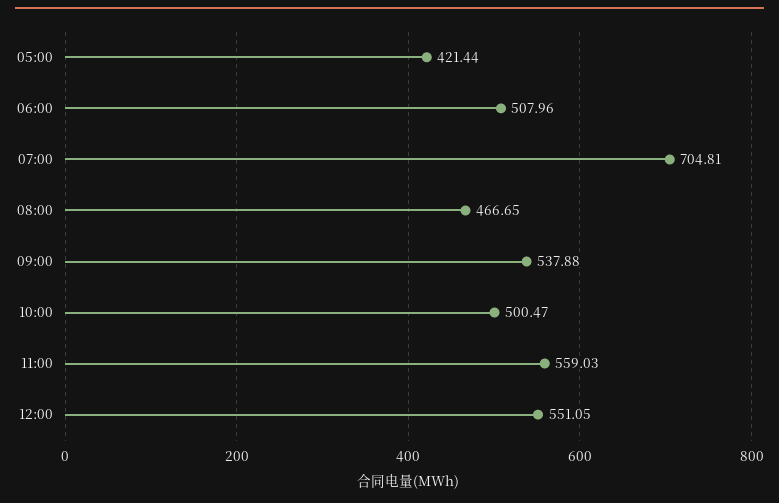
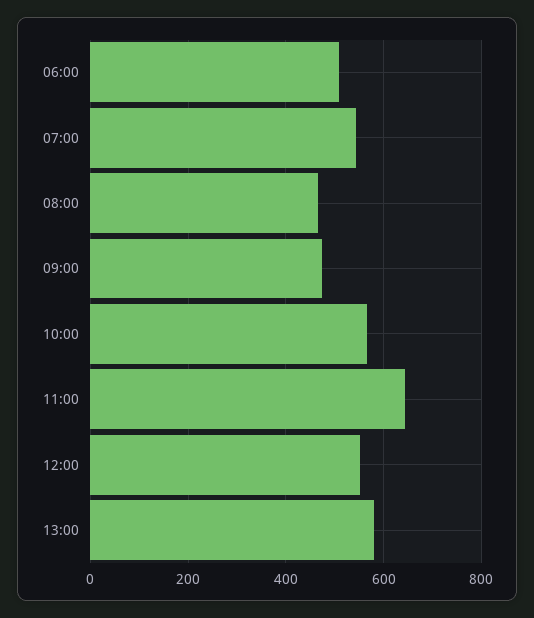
05:00: 421.44 -> none
07:00: 704.81 -> 540
09:00: 537.88 -> 480
10:00: 500.47 -> 560
11:00: 559.03 -> 640
13:00: none -> 580

